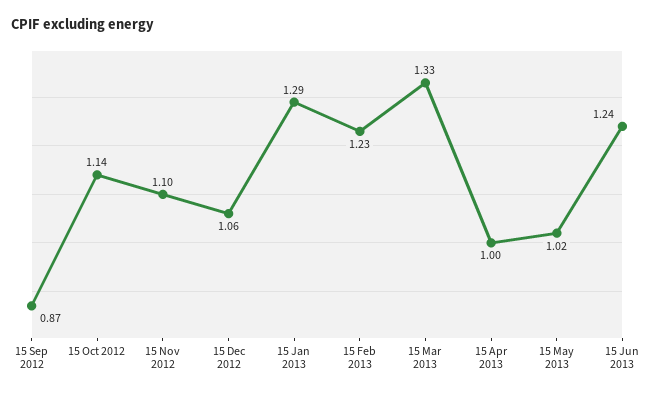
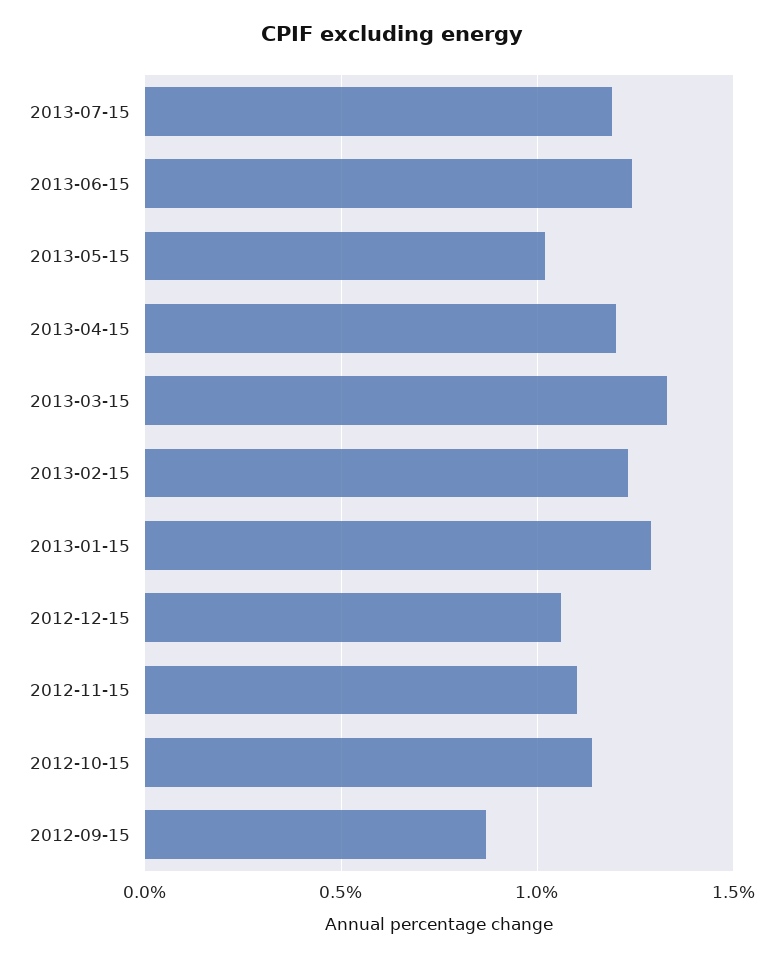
15 Apr 2013: 1 -> 1.2
2013-07-15: none -> 1.2

